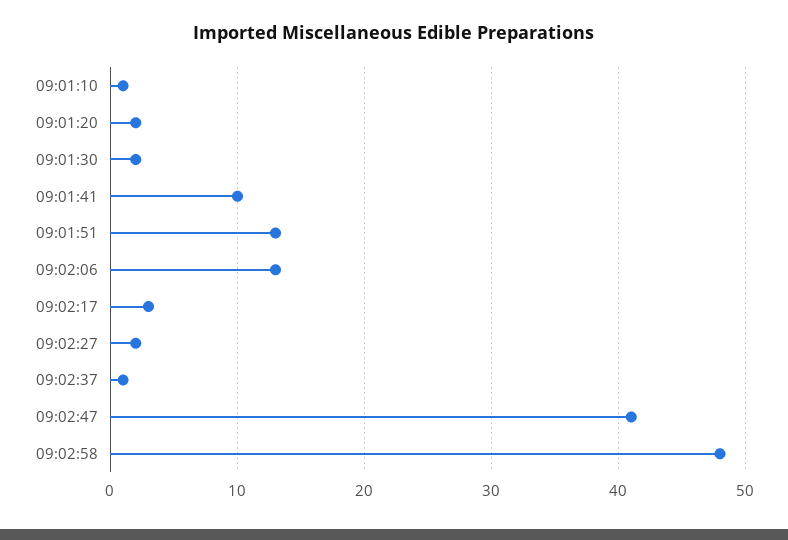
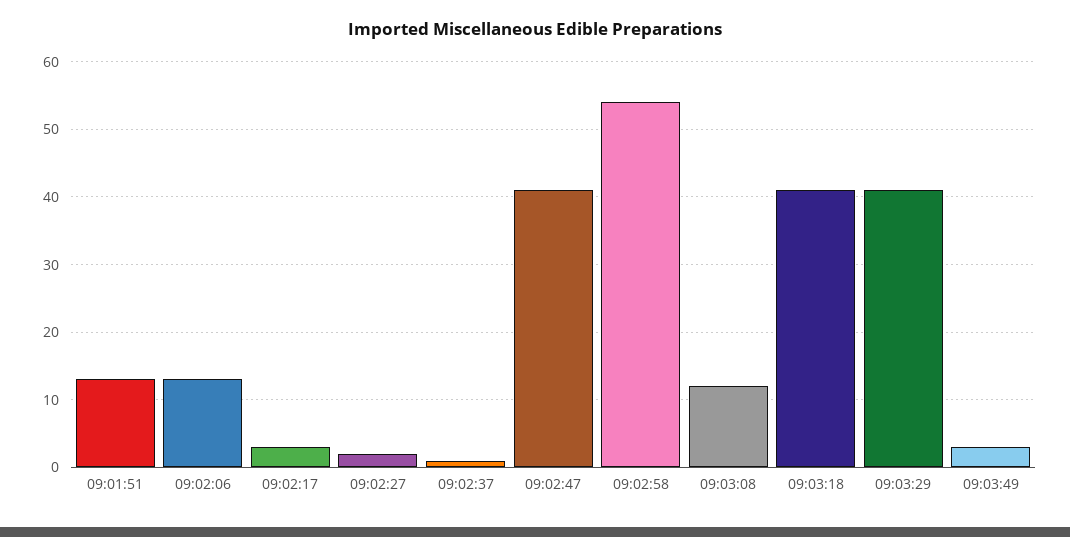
09:01:10: 1 -> none
09:01:20: 2 -> none
09:01:30: 2 -> none
09:01:41: 10 -> none
09:02:58: 48 -> 54
09:03:08: none -> 12
09:03:18: none -> 41
09:03:29: none -> 41
09:03:49: none -> 3

